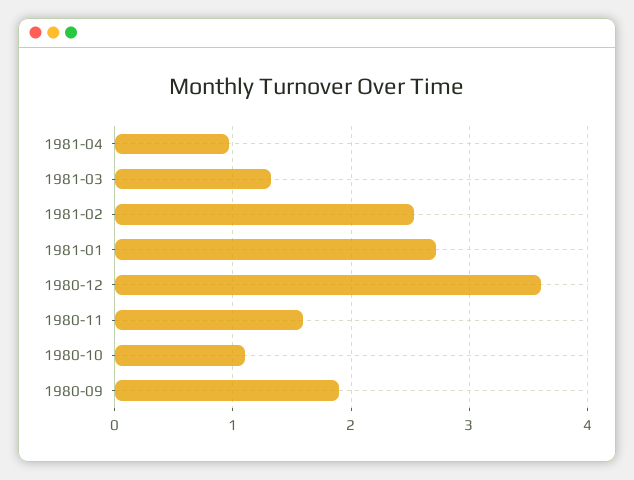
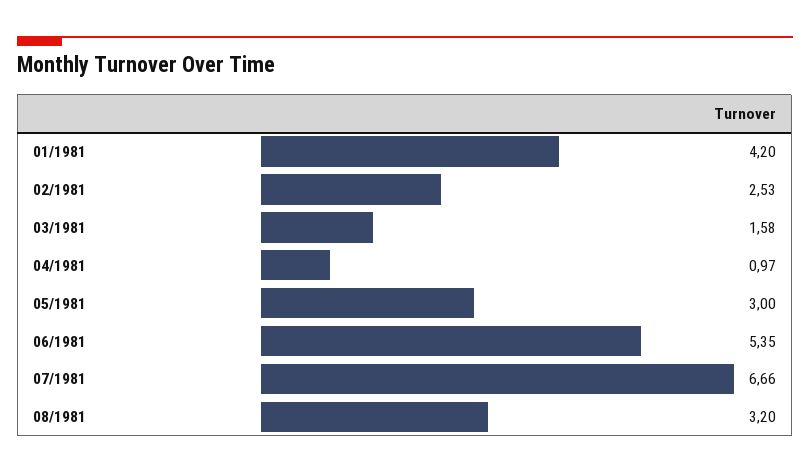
1981-03: 1.3 -> 1.58
1981-01: 2.7 -> 4.2
1980-12: 3.6 -> none
1980-11: 1.6 -> none
1980-10: 1.1 -> none
1980-09: 1.9 -> none
05/1981: none -> 3
06/1981: none -> 5.35
07/1981: none -> 6.66
08/1981: none -> 3.2

